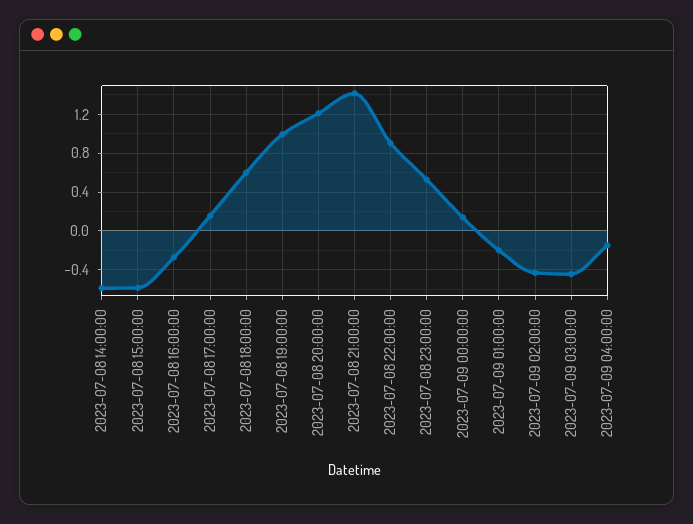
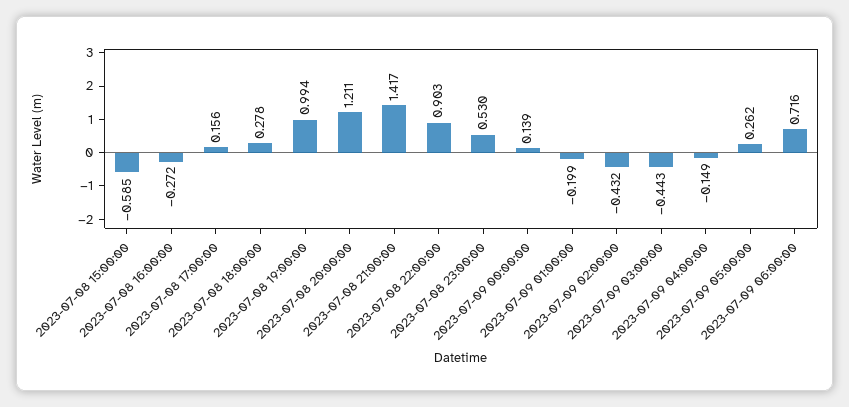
2023-07-08 14:00:00: -0.6 -> none
2023-07-08 18:00:00: 0.6 -> 0.278
2023-07-09 05:00:00: none -> 0.262
2023-07-09 06:00:00: none -> 0.716

